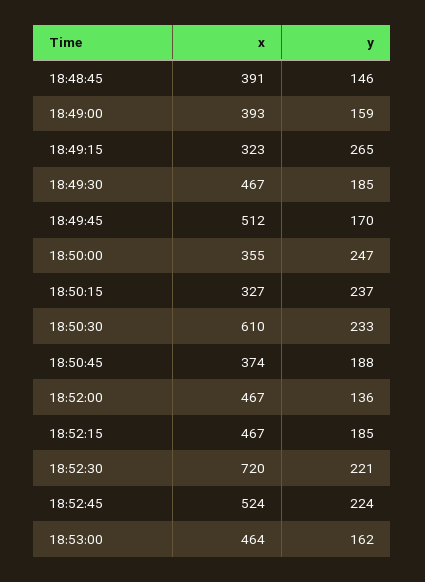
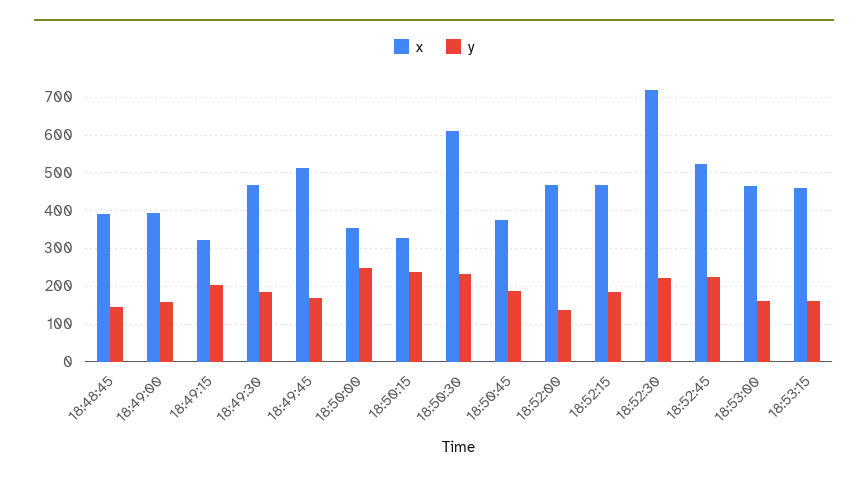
y, 18:49:15: 265 -> 200
x, 18:53:15: none -> 460
y, 18:53:15: none -> 160

